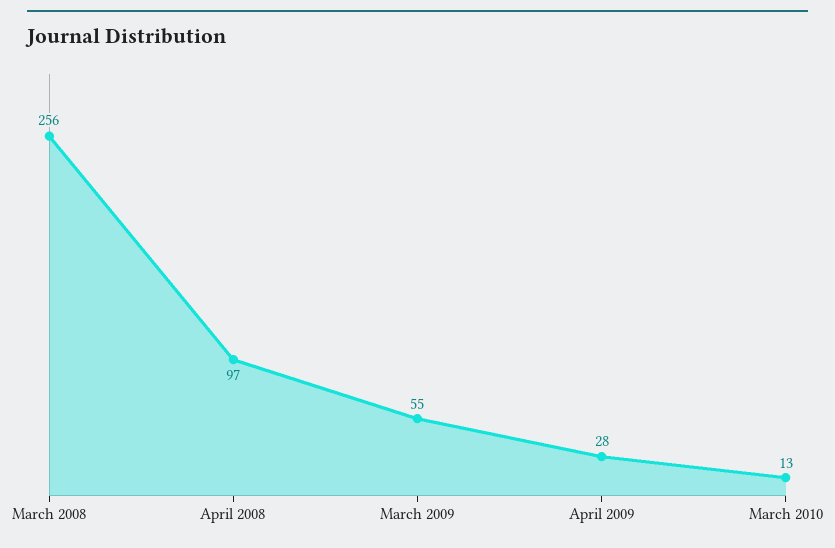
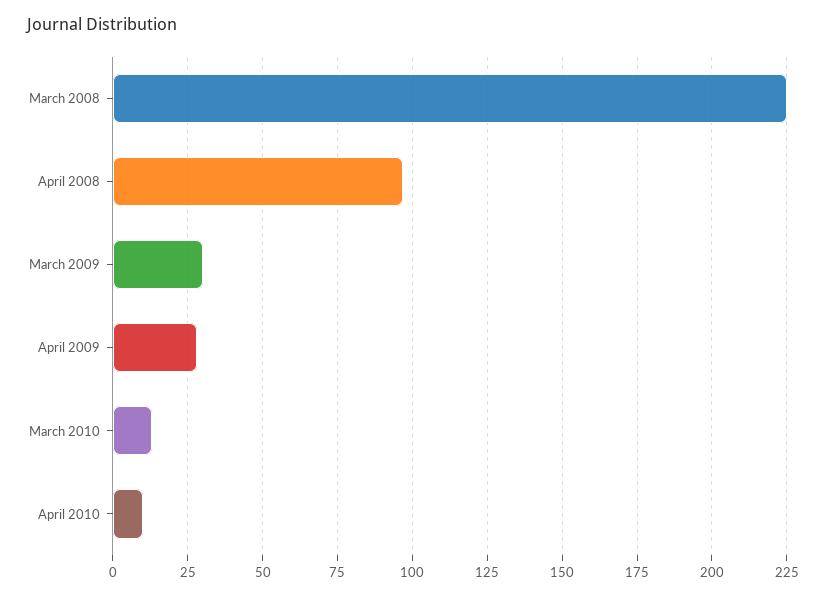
March 2008: 256 -> 225
March 2009: 55 -> 30
April 2010: none -> 10

